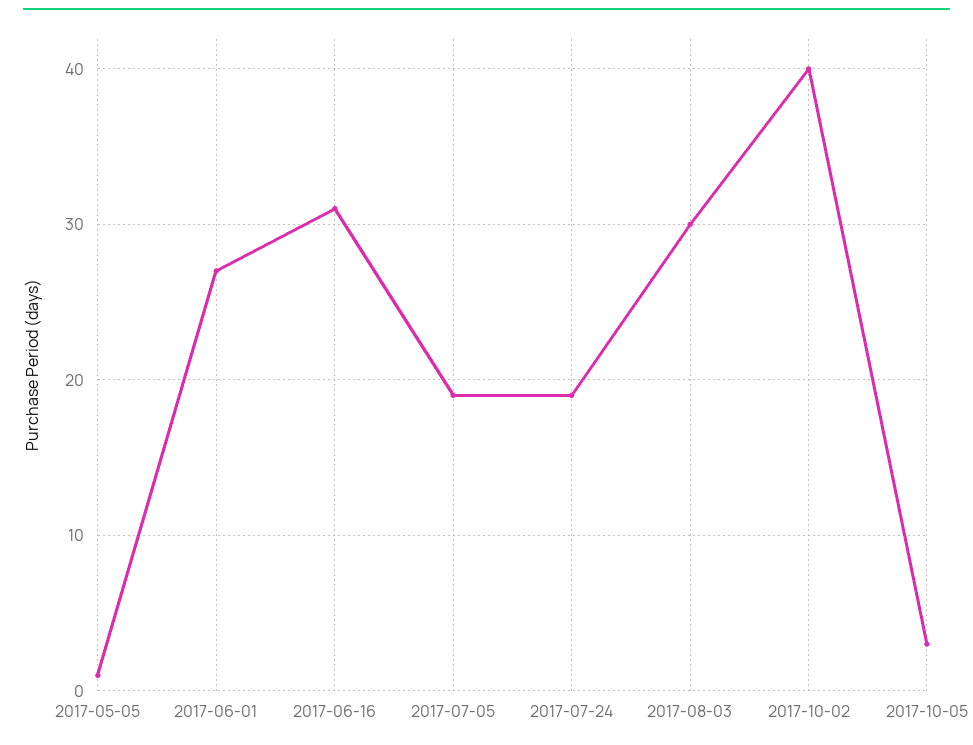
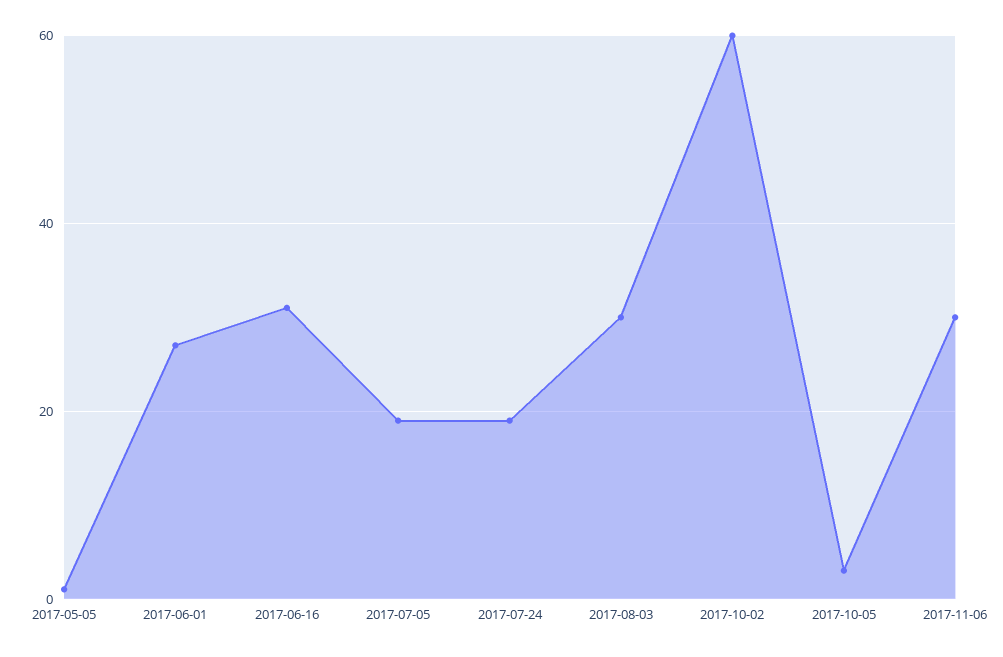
2017-10-02: 40 -> 60
2017-11-06: none -> 30

